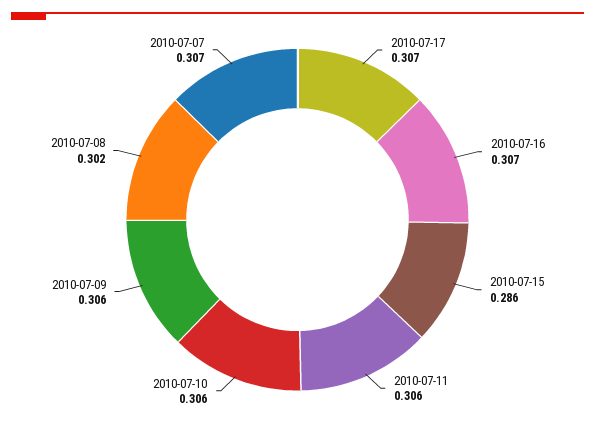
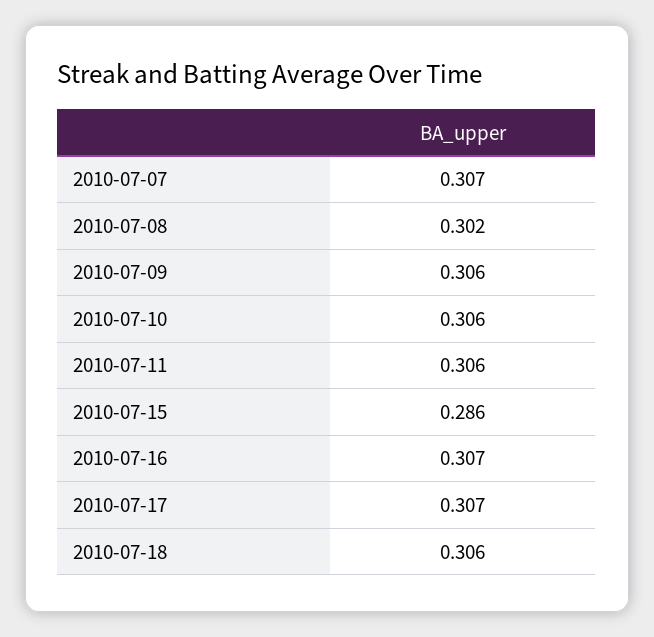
2010-07-18: none -> 0.306

